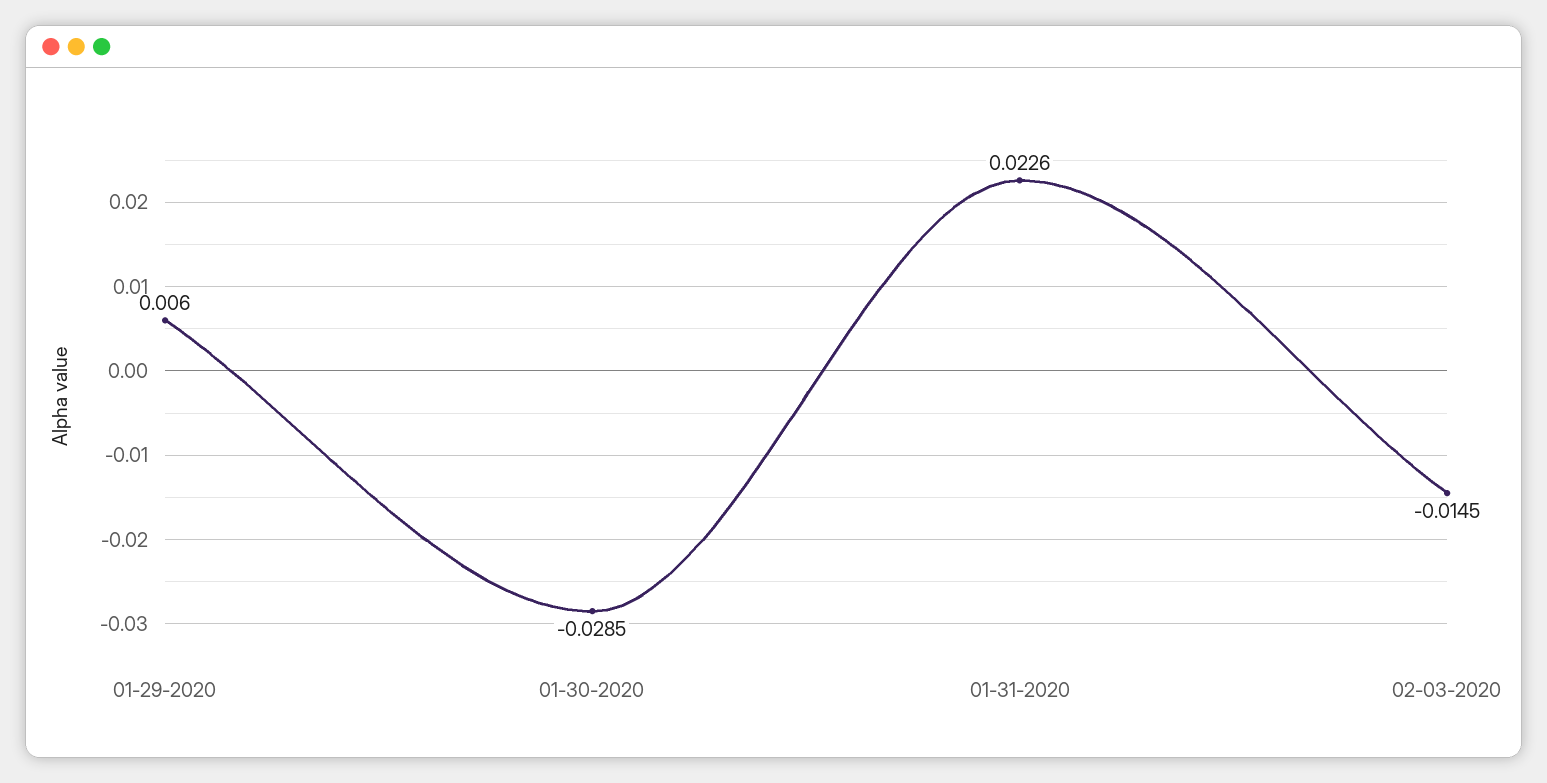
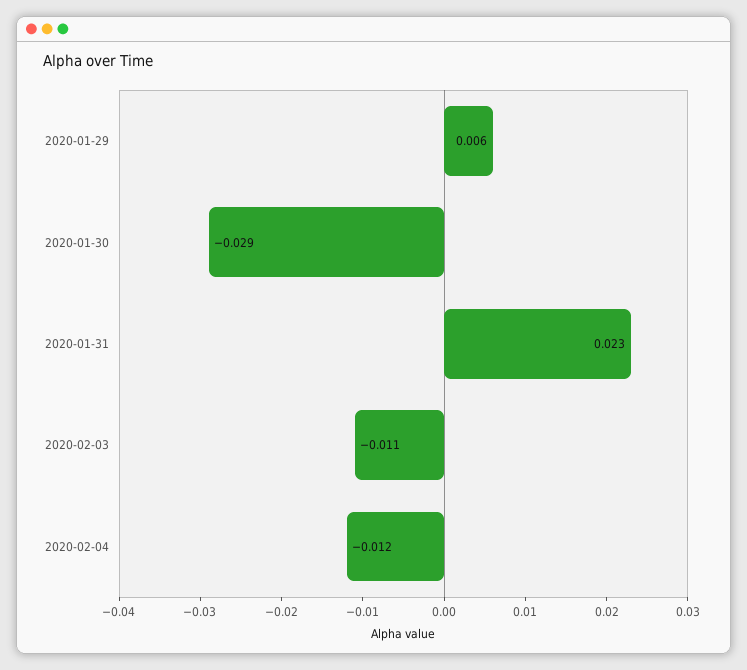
02-03-2020: -0.0145 -> -0.011
2020-02-04: none -> -0.012

